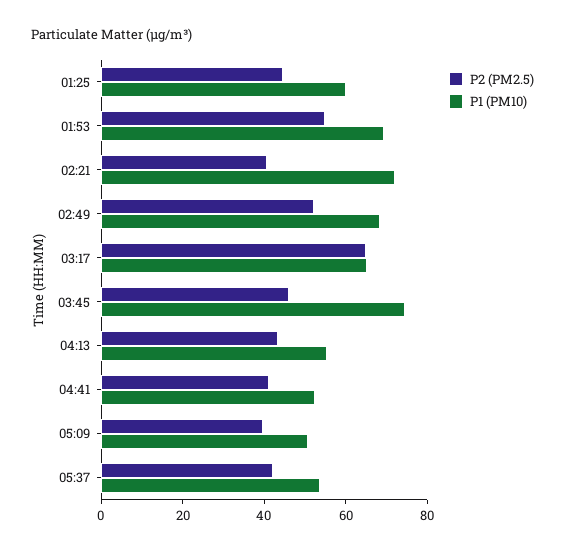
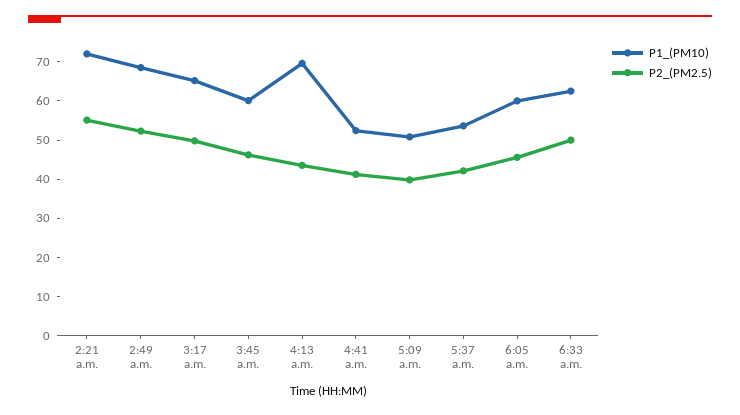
P2 (PM2.5), 01:25: 45 -> none
P1 (PM10), 01:25: 60 -> none
P2 (PM2.5), 01:53: 55 -> none
P1 (PM10), 01:53: 70 -> none
P2 (PM2.5), 02:21: 40 -> 55
P2 (PM2.5), 03:17: 65 -> 50
P1 (PM10), 03:45: 75 -> 60
P1 (PM10), 04:13: 55 -> 70
P1 (PM10), 6:05 a.m.: none -> 60
P2 (PM2.5), 6:05 a.m.: none -> 45
P1 (PM10), 6:33 a.m.: none -> 62.5
P2 (PM2.5), 6:33 a.m.: none -> 50

